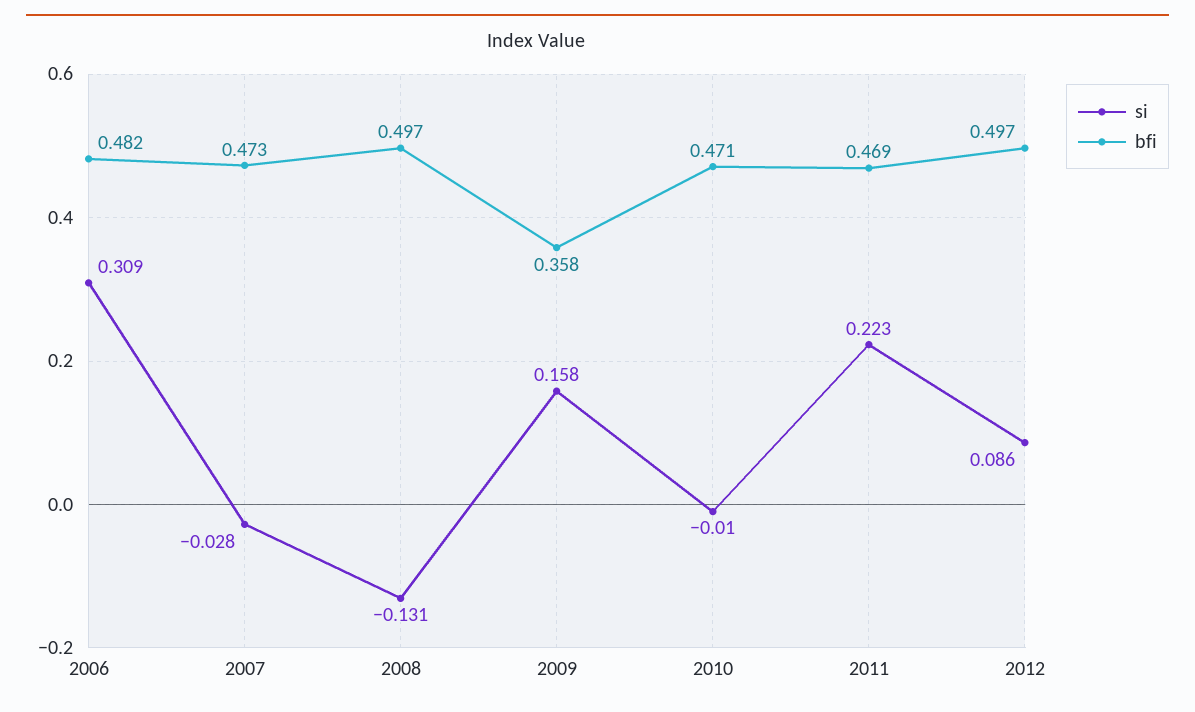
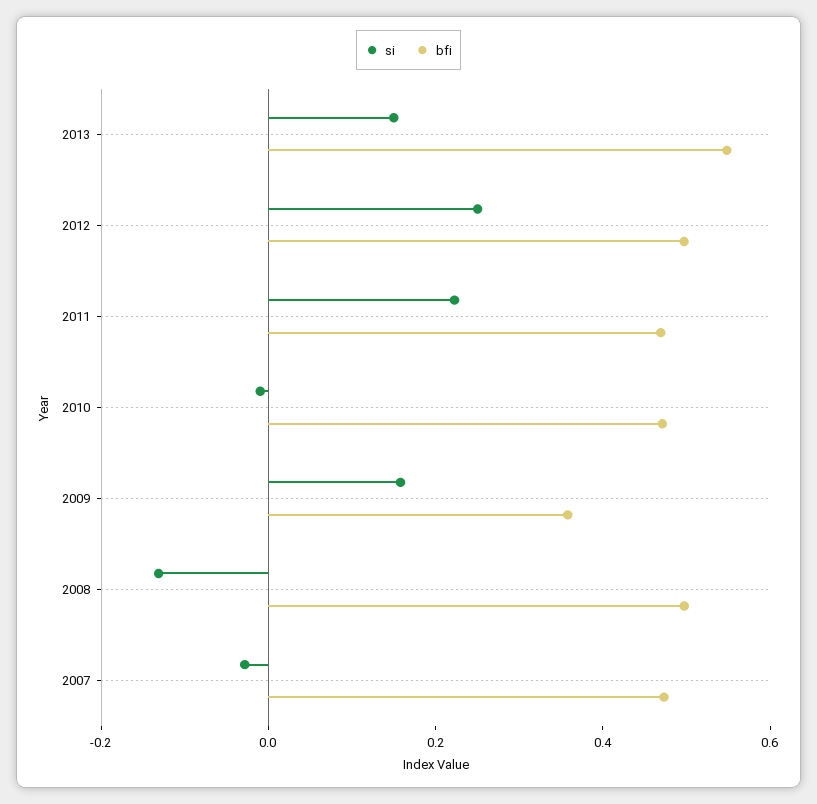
si, 2006: 0.309 -> none
bfi, 2006: 0.482 -> none
si, 2012: 0.086 -> 0.25
si, 2013: none -> 0.15
bfi, 2013: none -> 0.55

